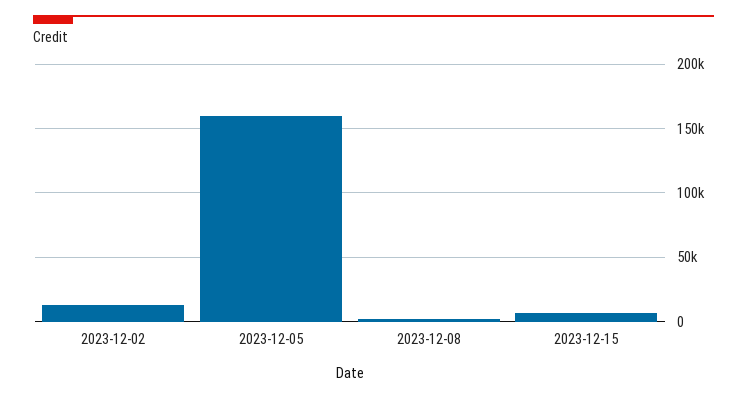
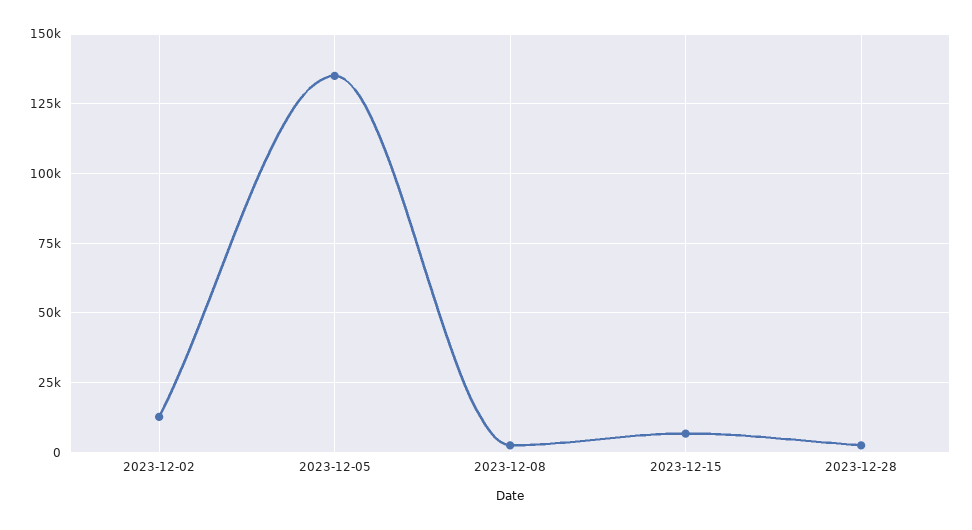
2023-12-05: 160000 -> 135000
2023-12-28: none -> 2500

